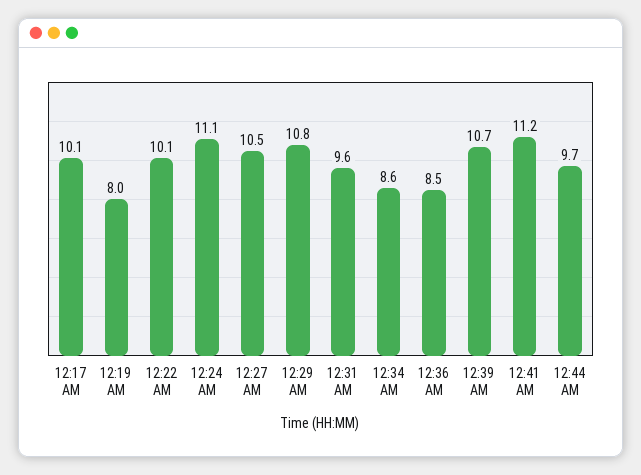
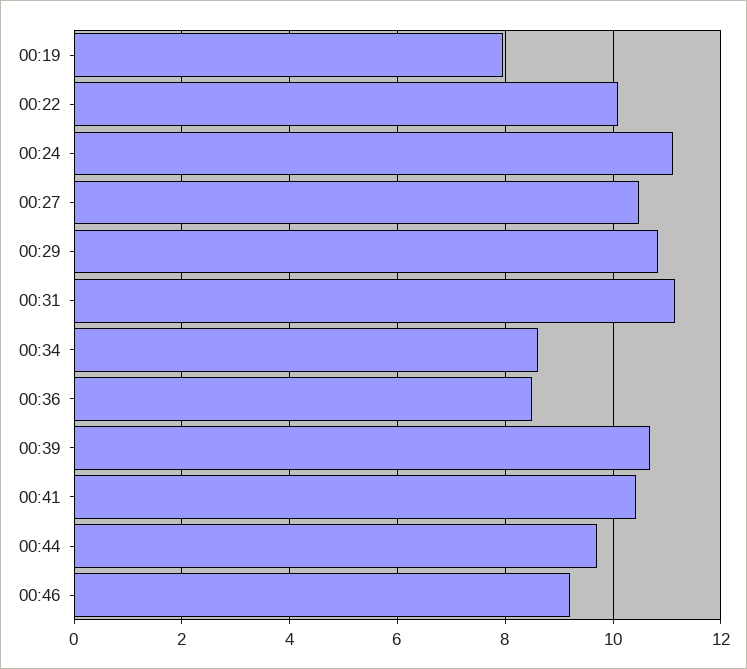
12:17 AM: 10.1 -> none
12:31 AM: 9.6 -> 11.2
12:41 AM: 11.2 -> 10.4
00:46: none -> 9.2

